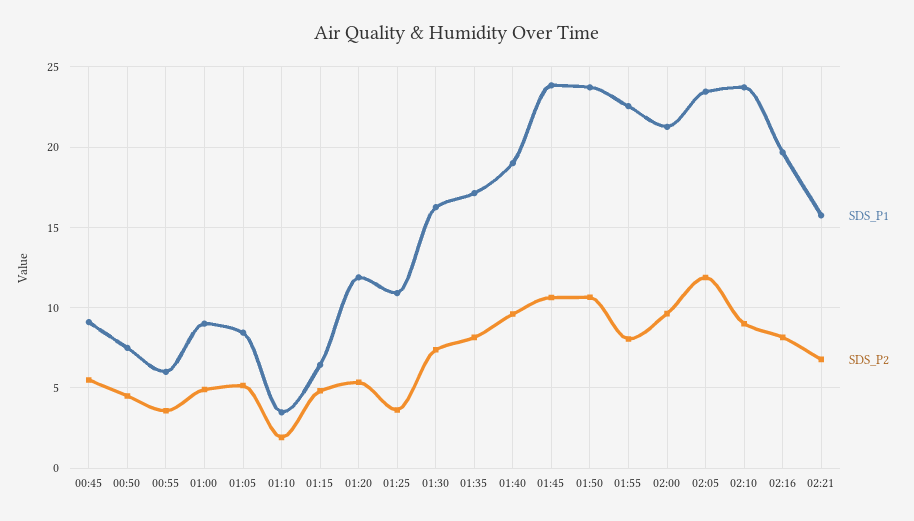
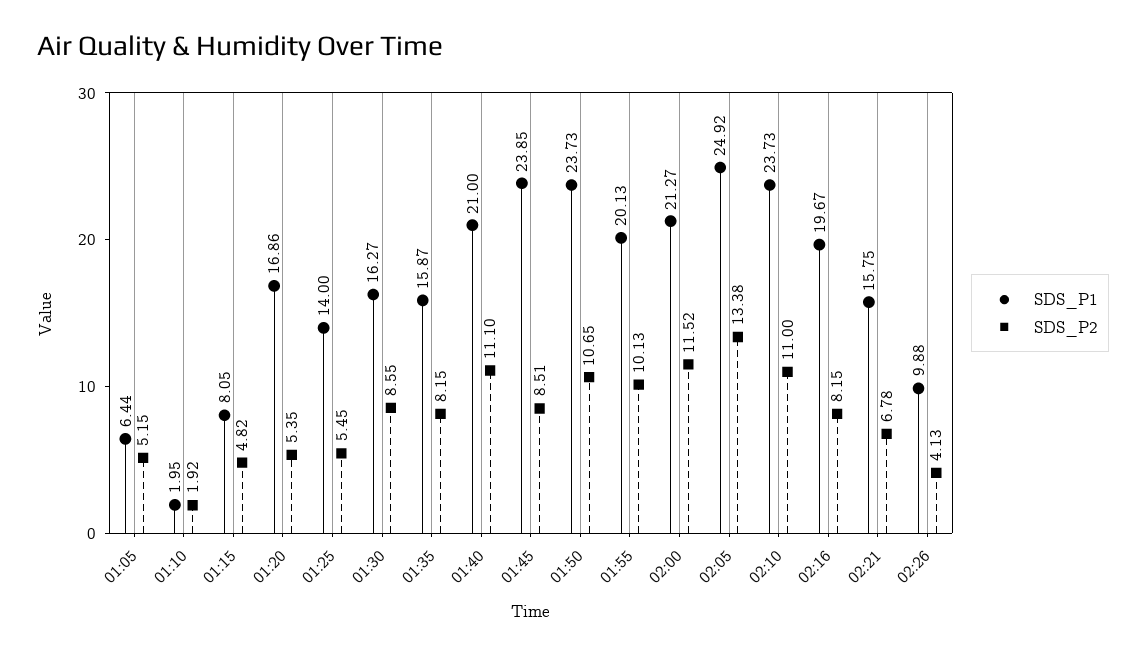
SDS_P1, 00:45: 9 -> none
SDS_P2, 00:45: 5.5 -> none
SDS_P1, 00:50: 7.5 -> none
SDS_P2, 00:50: 4.5 -> none
SDS_P1, 00:55: 6 -> none
SDS_P2, 00:55: 3.5 -> none
SDS_P1, 01:00: 9 -> none
SDS_P2, 01:00: 5 -> none
SDS_P1, 01:05: 8.5 -> 6.44
SDS_P1, 01:10: 3.5 -> 1.95
SDS_P1, 01:15: 6.5 -> 8.05
SDS_P1, 01:20: 12 -> 16.86
SDS_P1, 01:25: 11 -> 14
SDS_P2, 01:25: 3.5 -> 5.45
SDS_P2, 01:30: 7.5 -> 8.55
SDS_P1, 01:35: 17 -> 15.87
SDS_P1, 01:40: 19 -> 21
SDS_P2, 01:40: 9.5 -> 11.1
SDS_P2, 01:45: 10.5 -> 8.51
SDS_P1, 01:55: 22.5 -> 20.13
SDS_P2, 01:55: 8 -> 10.13
SDS_P2, 02:00: 9.5 -> 11.52
SDS_P1, 02:05: 23.5 -> 24.92
SDS_P2, 02:05: 12 -> 13.38
SDS_P2, 02:10: 9 -> 11
SDS_P1, 02:26: none -> 9.88
SDS_P2, 02:26: none -> 4.13

